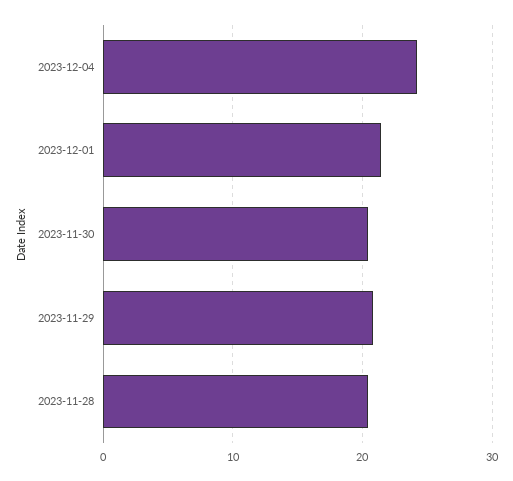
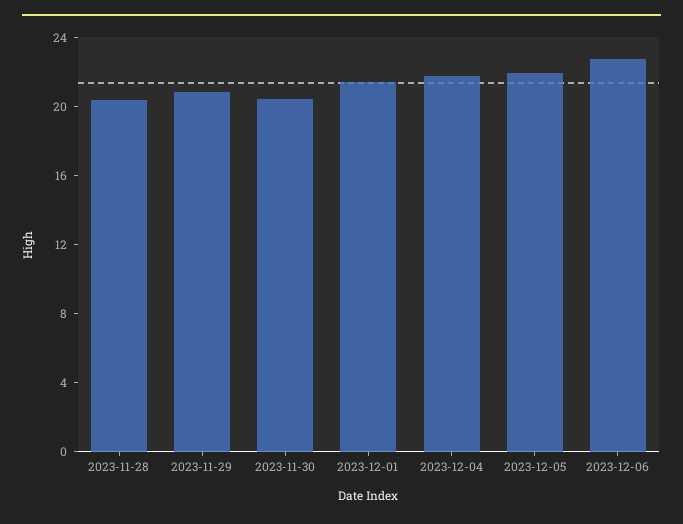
2023-12-04: 24 -> 22
2023-12-05: none -> 22
2023-12-06: none -> 23

